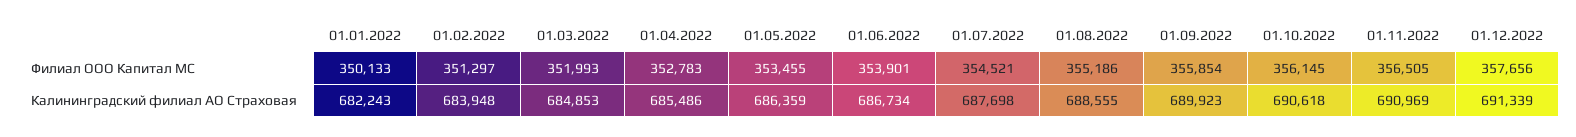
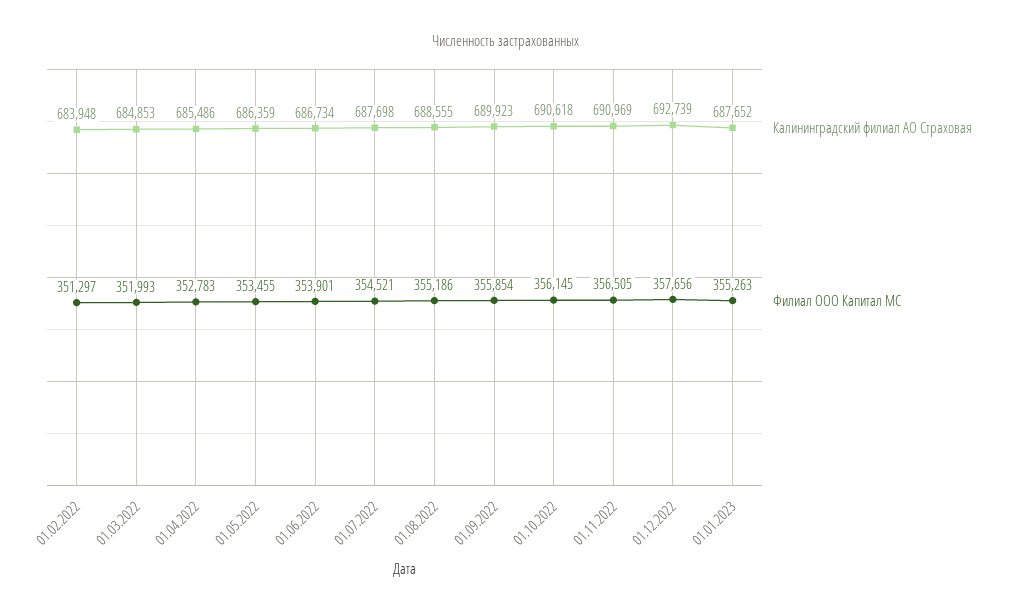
Филиал ООО Капитал МС, 01.01.2022: 350133 -> none
Калининградский филиал АО Страховая, 01.01.2022: 682243 -> none
Калининградский филиал АО Страховая, 01.12.2022: 691339 -> 692739
Калининградский филиал АО Страховая, 01.01.2023: none -> 687652
Филиал ООО Капитал МС, 01.01.2023: none -> 355263

